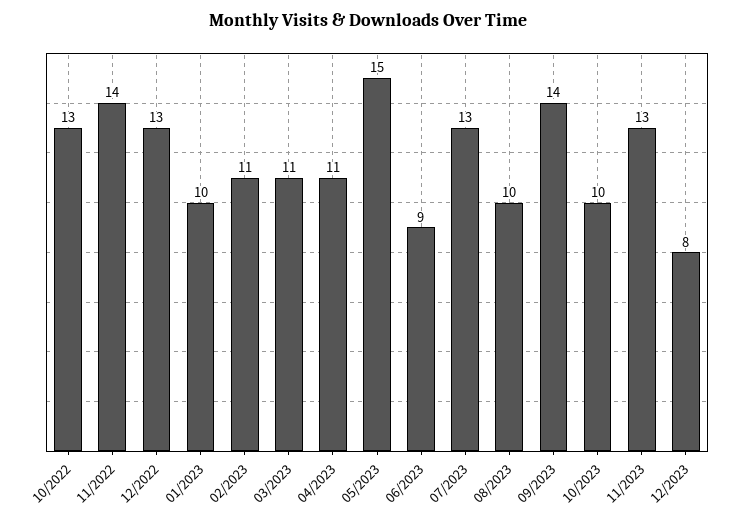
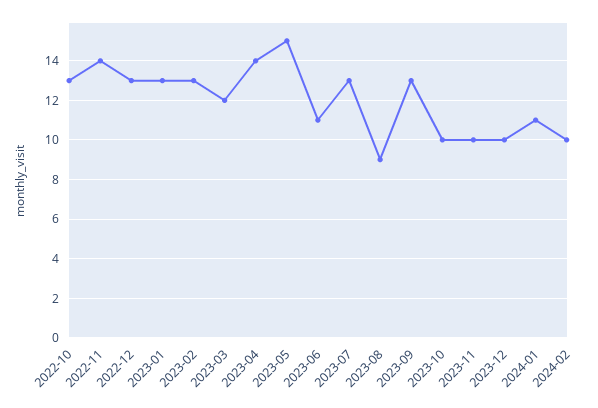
01/2023: 10 -> 13
02/2023: 11 -> 13
03/2023: 11 -> 12
04/2023: 11 -> 14
06/2023: 9 -> 11
08/2023: 10 -> 9
09/2023: 14 -> 13
11/2023: 13 -> 10
12/2023: 8 -> 10
2024-01: none -> 11
2024-02: none -> 10

